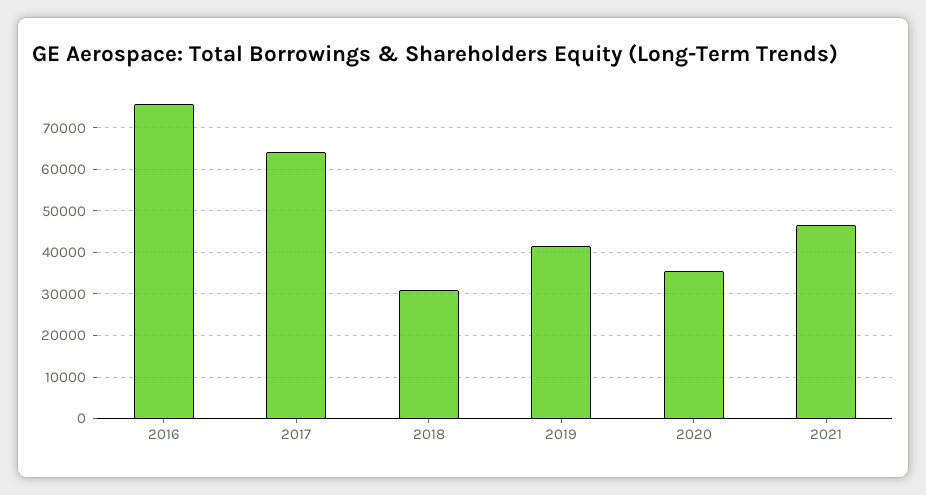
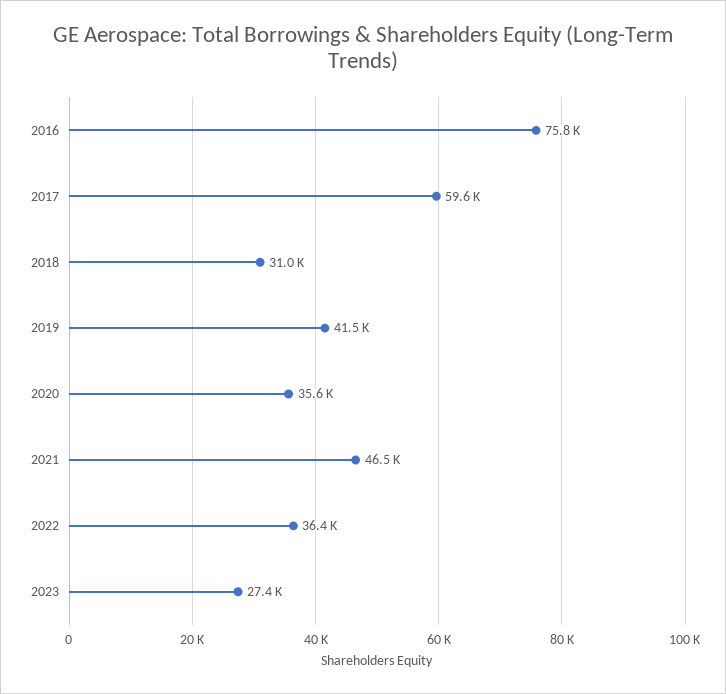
2017: 64000 -> 59600
2022: none -> 36400
2023: none -> 27400

